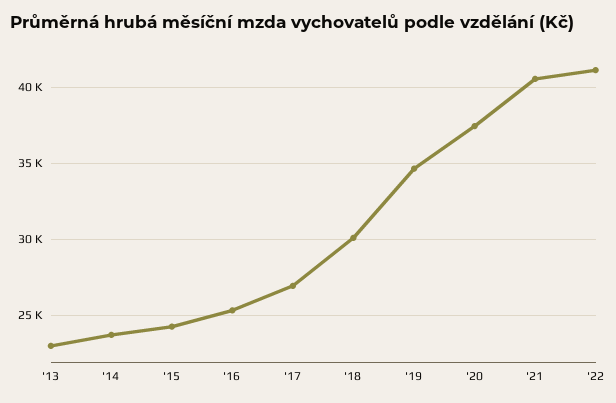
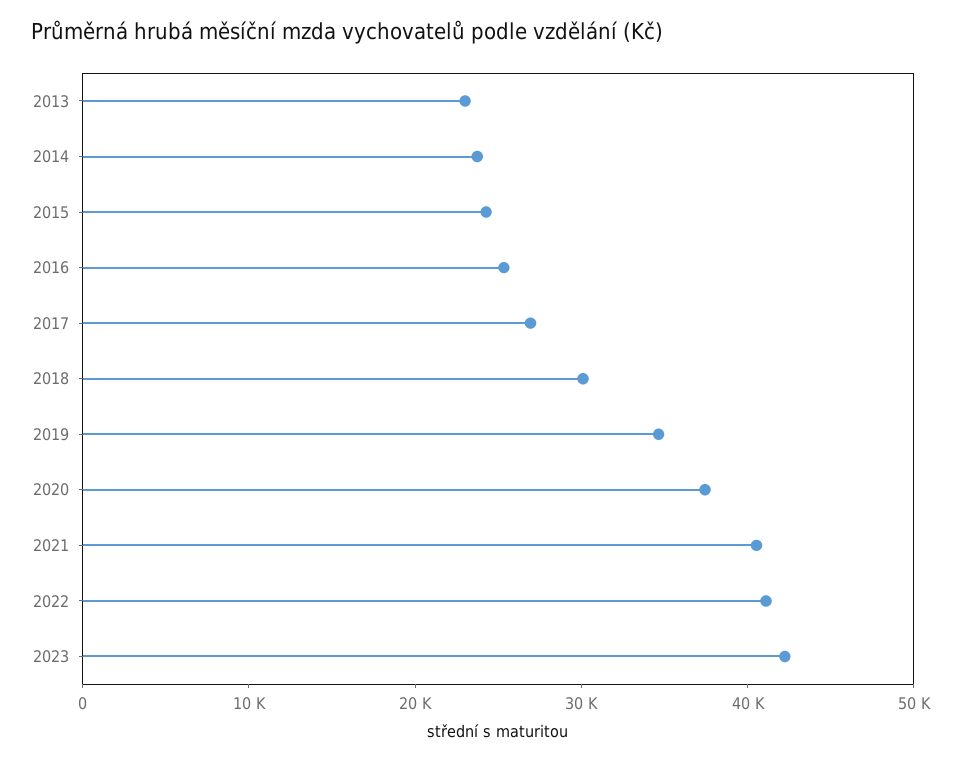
2023: none -> 42000

